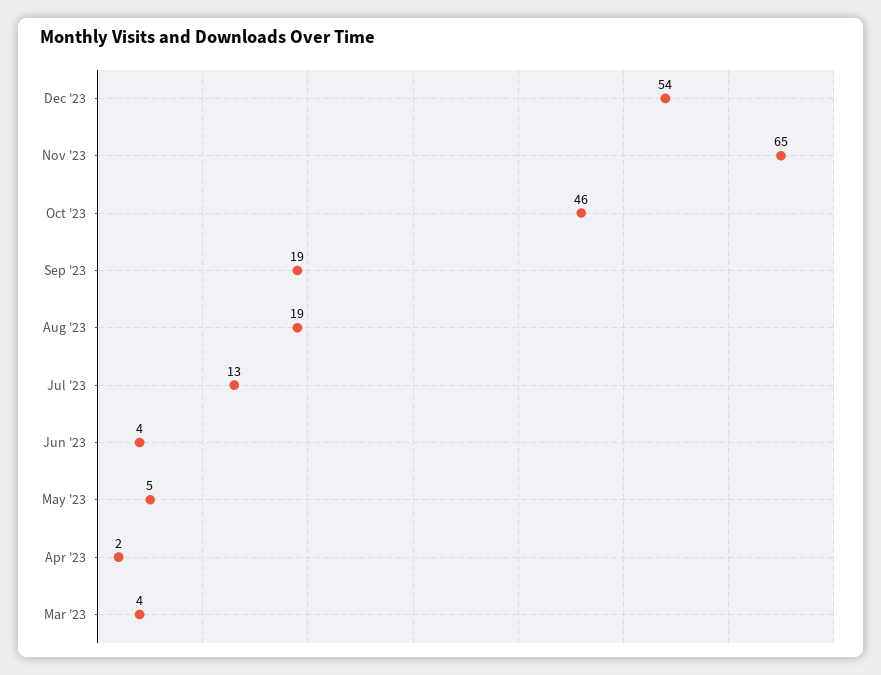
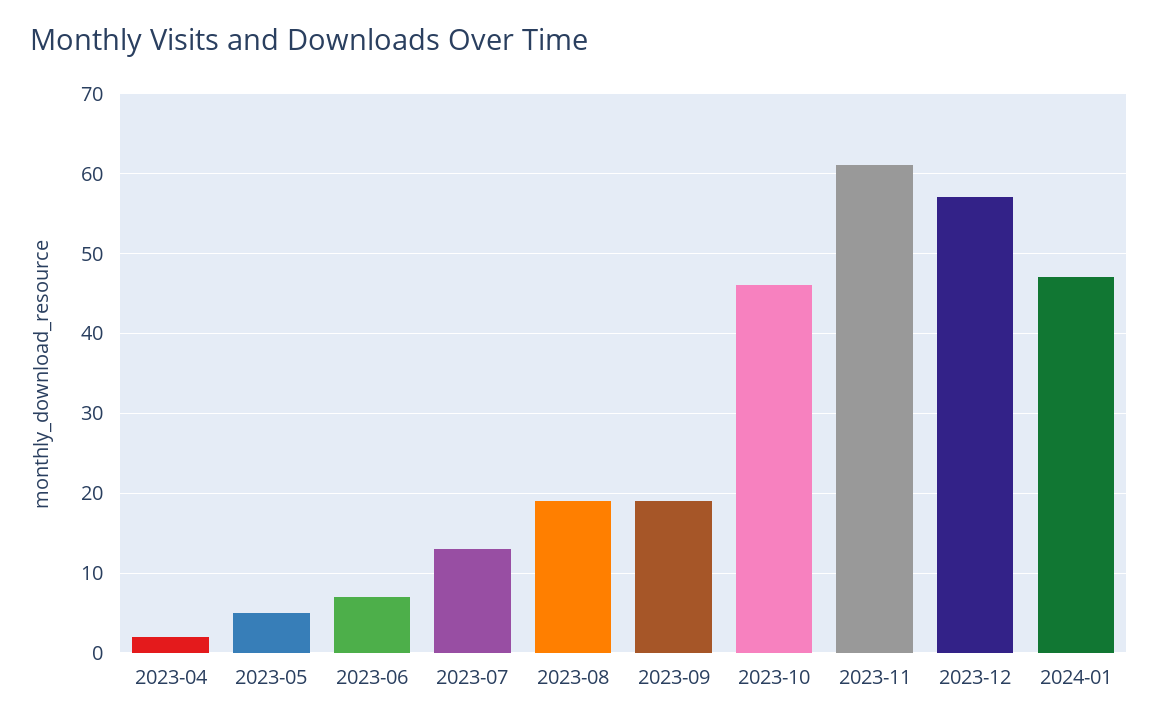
Dec '23: 54 -> 57
Nov '23: 65 -> 61
Jun '23: 4 -> 7
Mar '23: 4 -> none
2024-01: none -> 47

